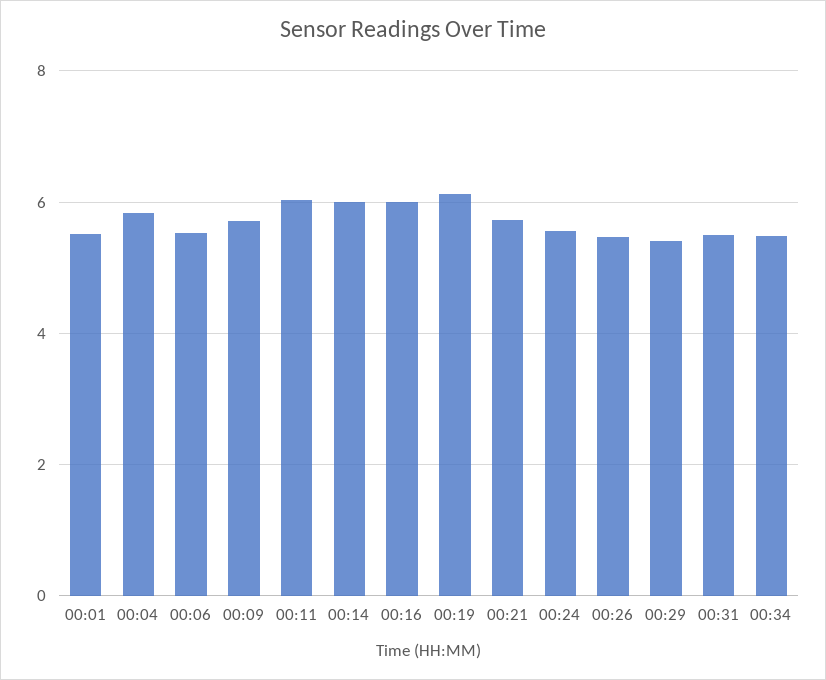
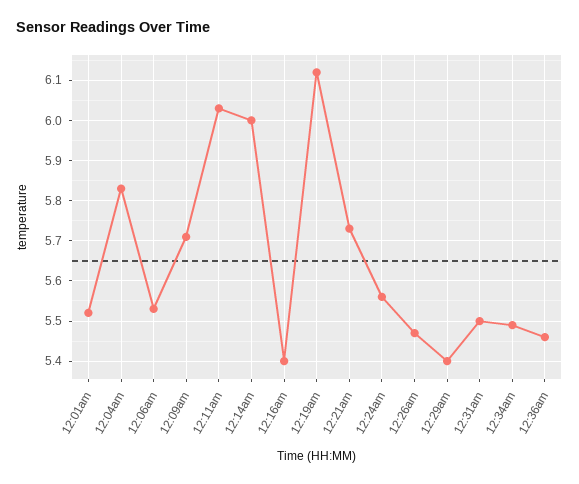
00:16: 6 -> 5.4
12:36am: none -> 5.45

